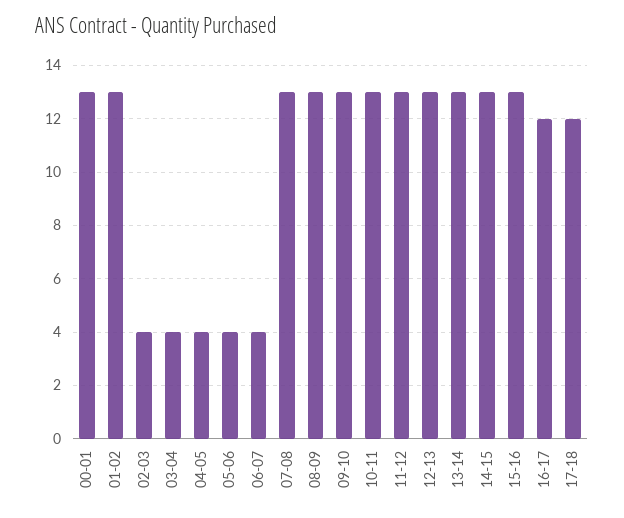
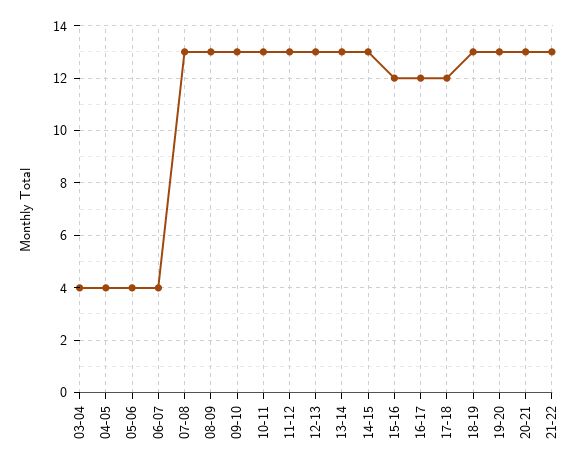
00-01: 13 -> none
01-02: 13 -> none
02-03: 4 -> none
15-16: 13 -> 12
18-19: none -> 13
19-20: none -> 13
20-21: none -> 13
21-22: none -> 13

